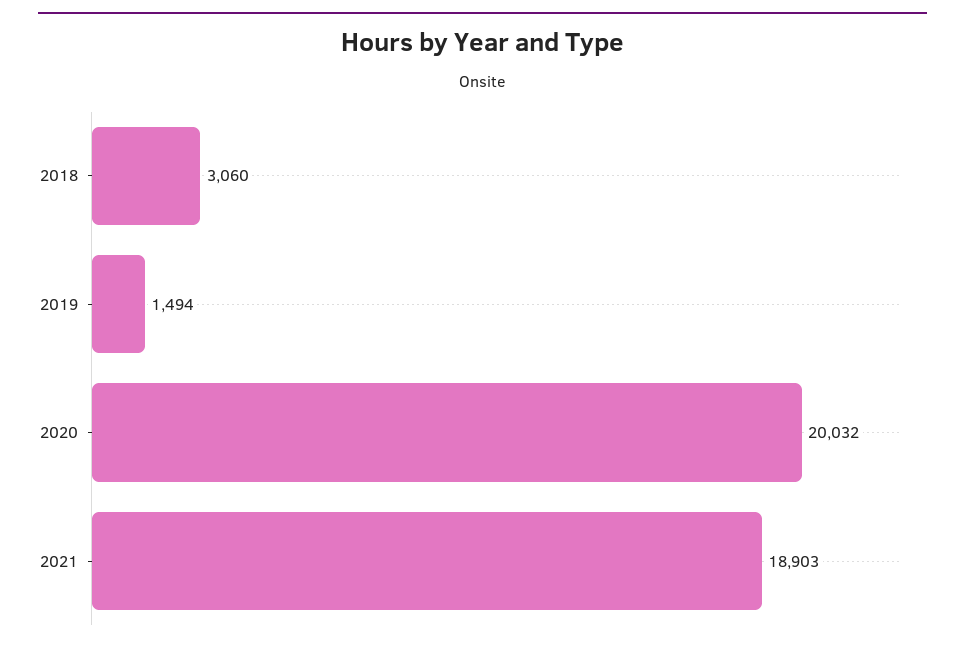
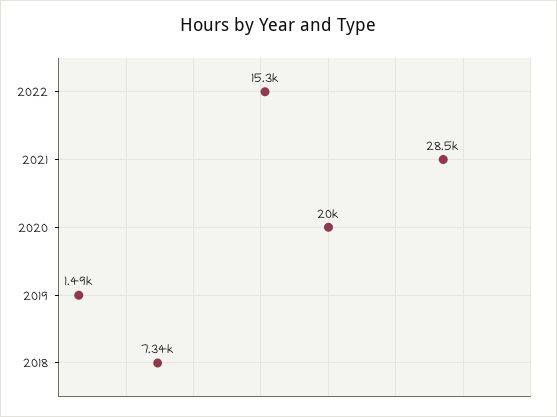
2018: 3060 -> 7340
2021: 18903 -> 28500
2022: none -> 15300

